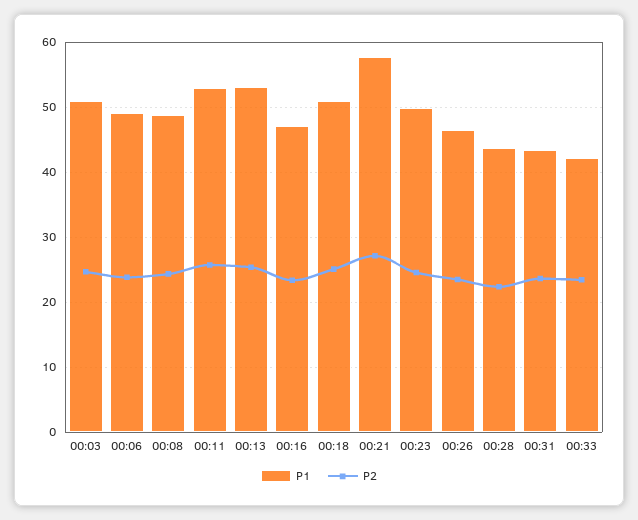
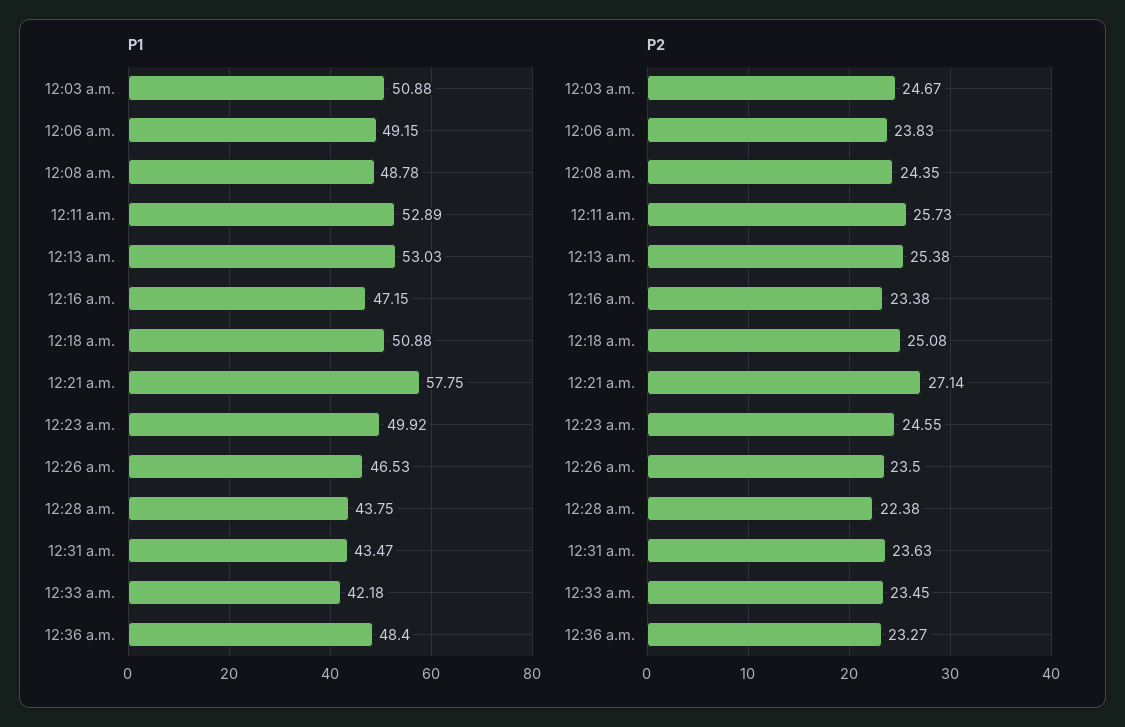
P1, 12:36 a.m.: none -> 48.4
P2, 12:36 a.m.: none -> 23.27

